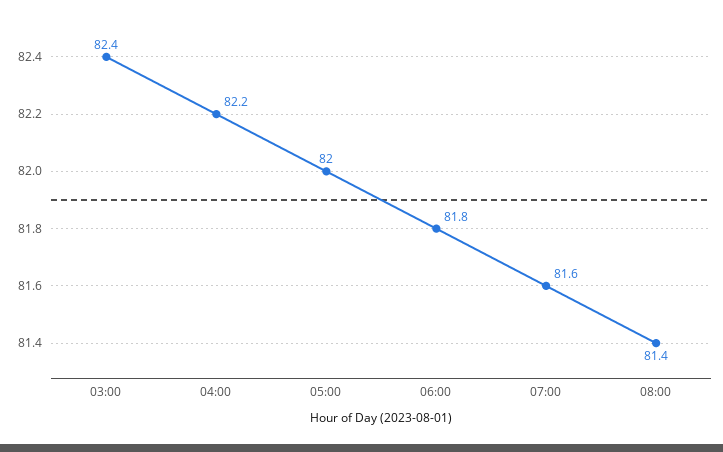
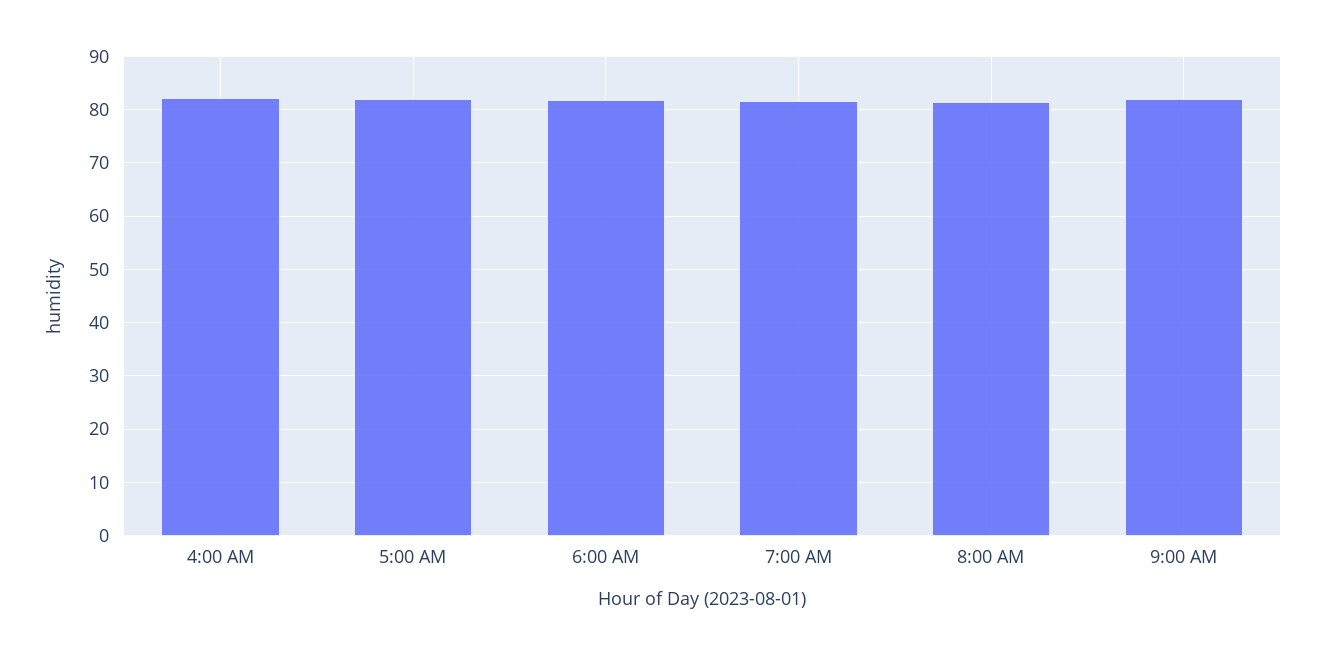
03:00: 82.4 -> none
9:00 AM: none -> 82

